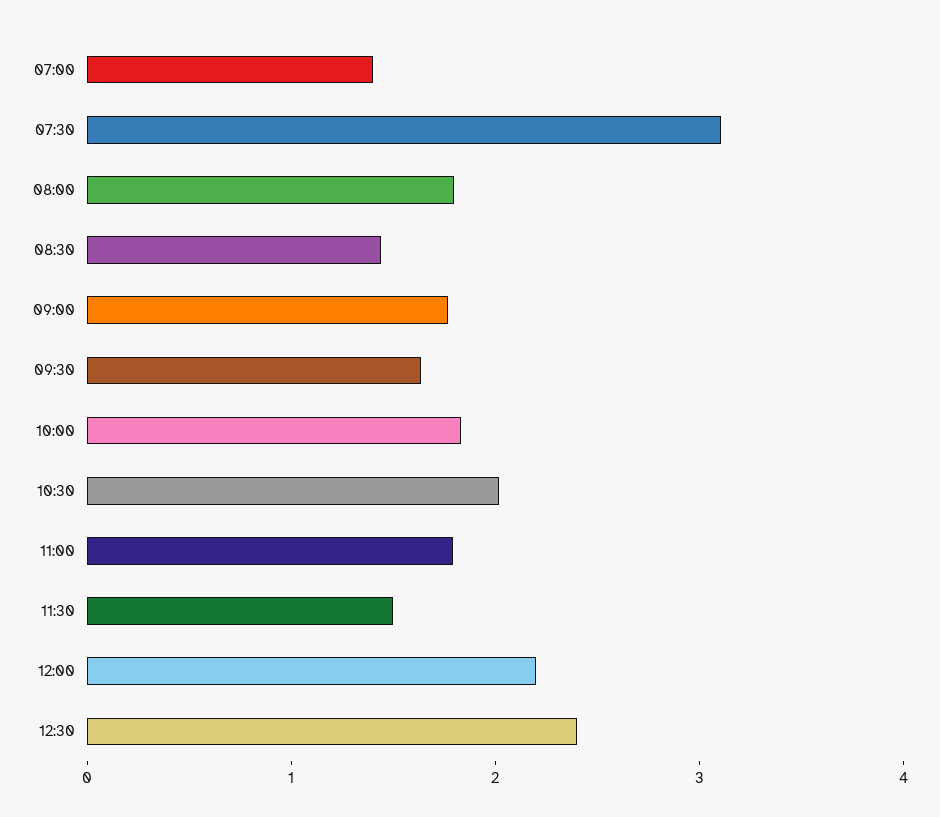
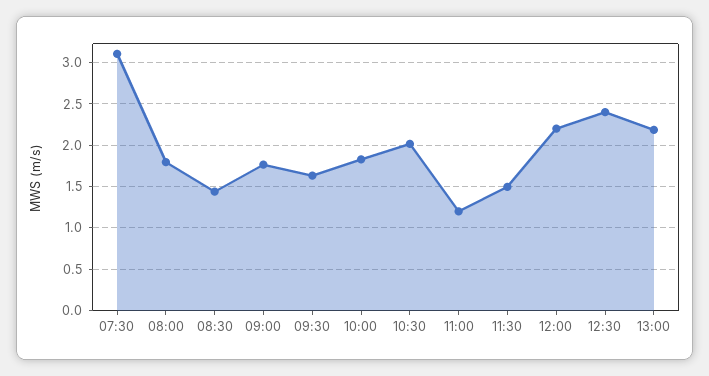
07:00: 1.4 -> none
11:00: 1.8 -> 1.2
13:00: none -> 2.2

